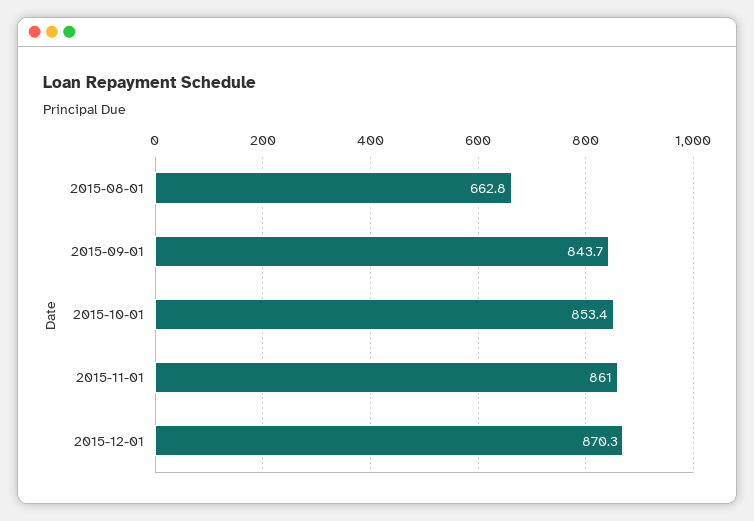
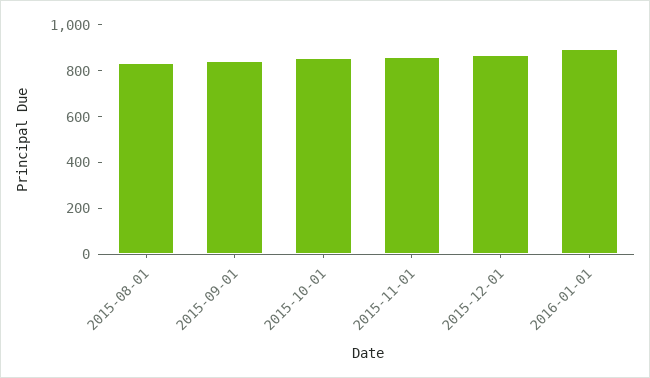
2015-08-01: 662.8 -> 850
2016-01-01: none -> 900

